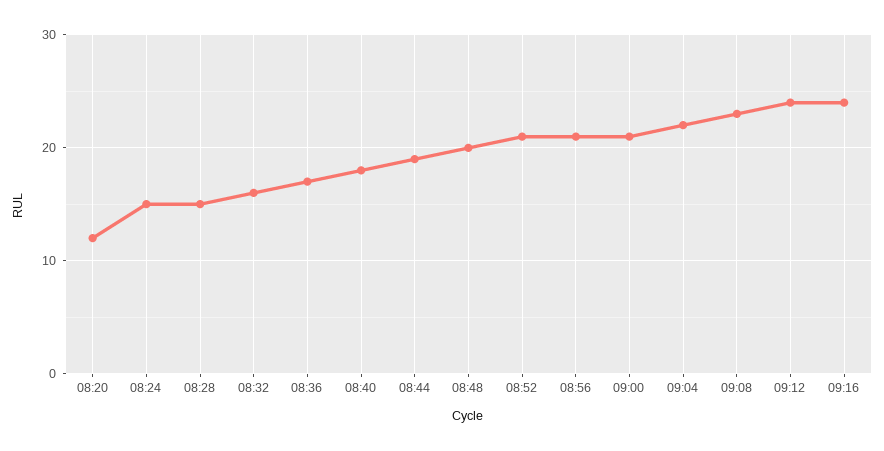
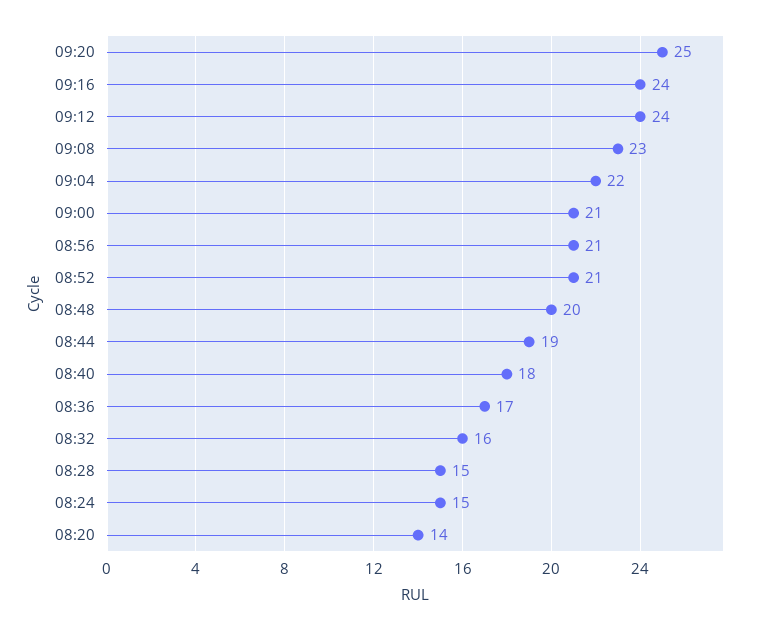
08:20: 12 -> 14
09:20: none -> 25

